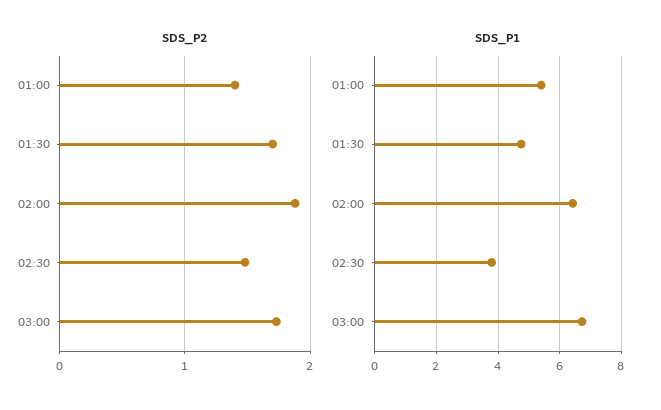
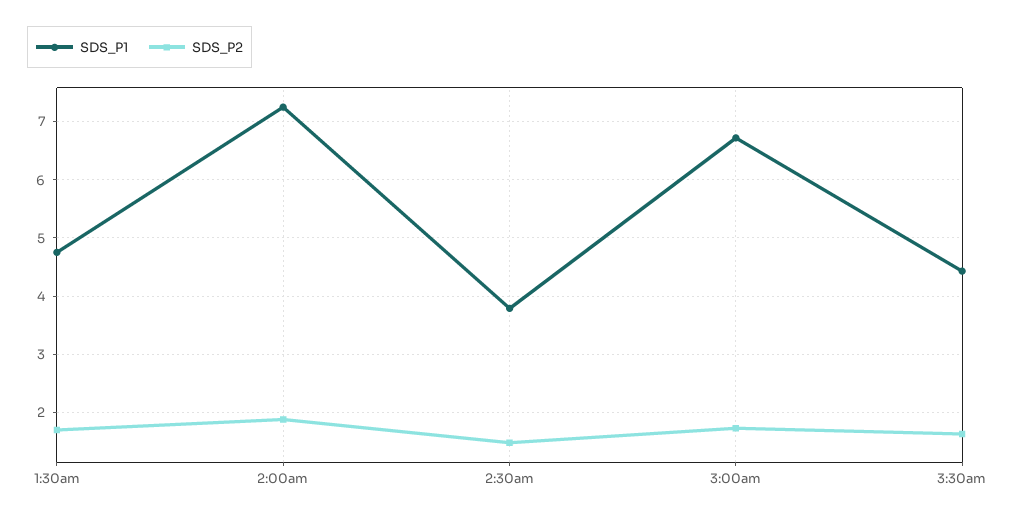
SDS_P2, 01:00: 1.4 -> none
SDS_P1, 01:00: 5.4 -> none
SDS_P1, 02:00: 6.4 -> 7.2
SDS_P1, 3:30am: none -> 4.4
SDS_P2, 3:30am: none -> 1.6

